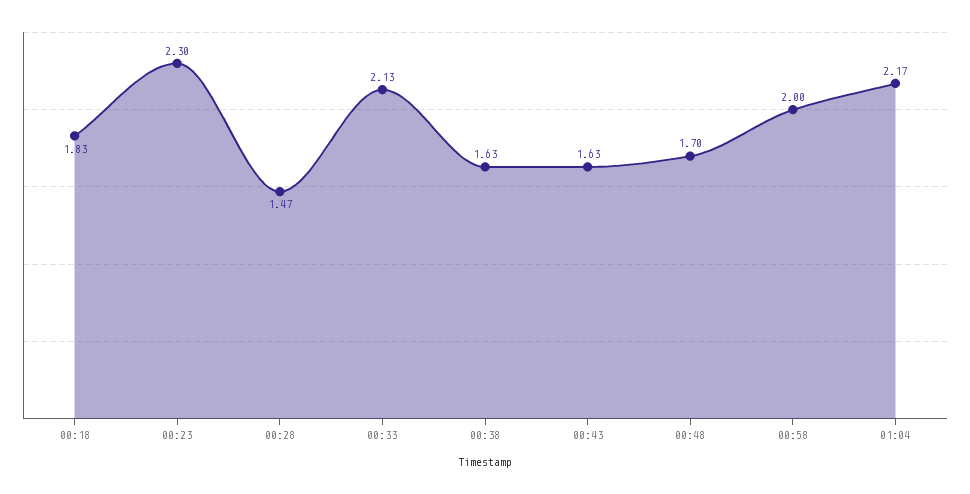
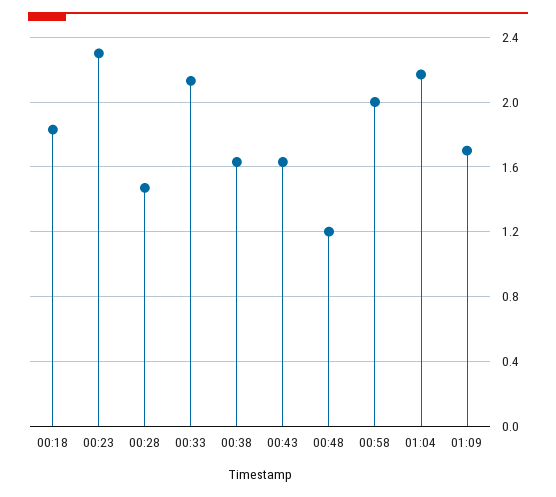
00:48: 1.7 -> 1.2
01:09: none -> 1.7

